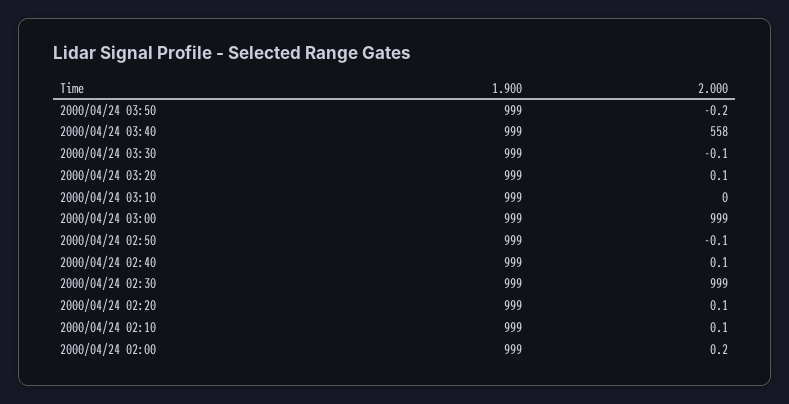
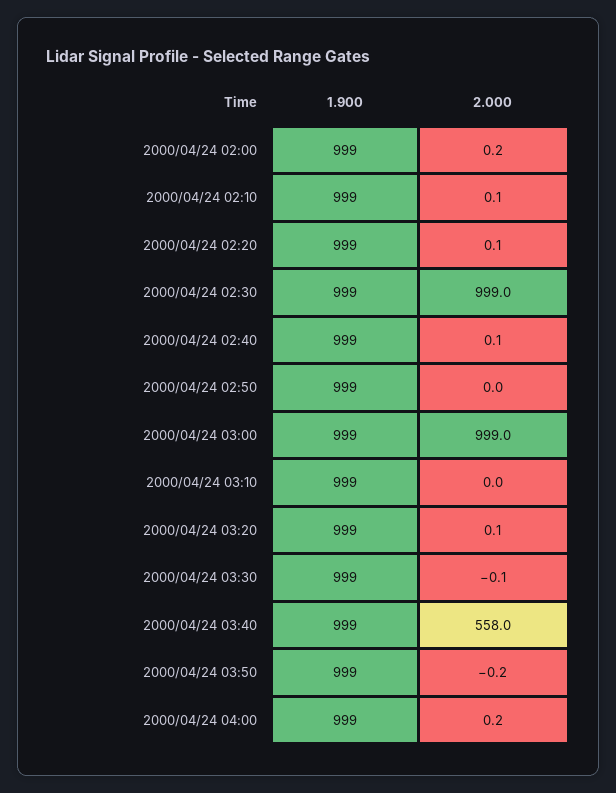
2.000, 2000/04/24 02:50: -0.1 -> 0
1.900, 2000/04/24 04:00: none -> 999
2.000, 2000/04/24 04:00: none -> 0.2

